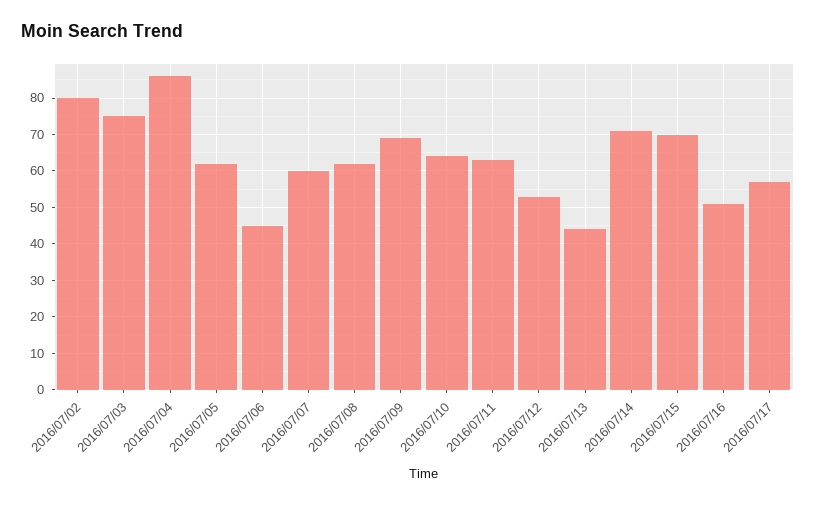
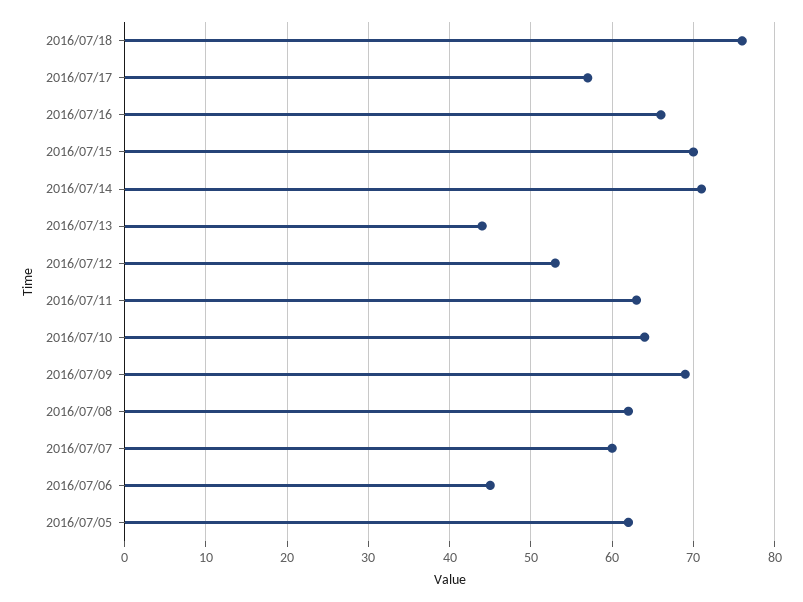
2016/07/02: 80 -> none
2016/07/03: 75 -> none
2016/07/04: 85 -> none
2016/07/16: 50 -> 66
2016/07/18: none -> 76

